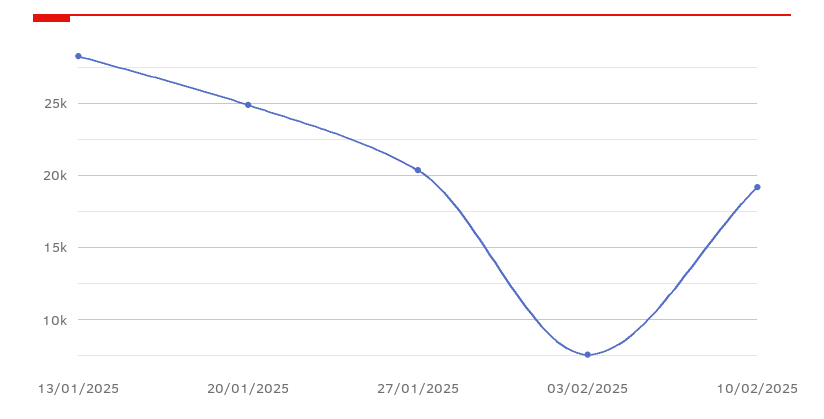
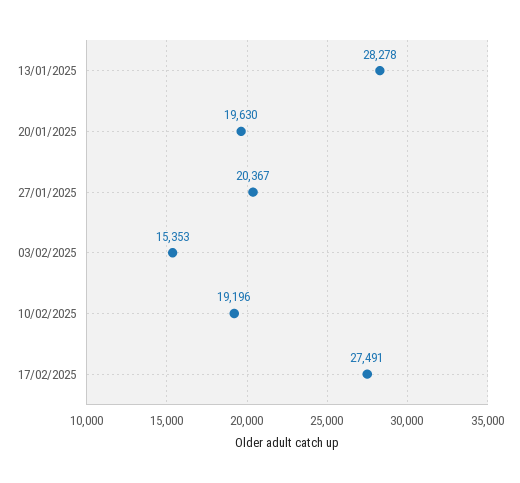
20/01/2025: 25000 -> 19630
03/02/2025: 7500 -> 15353
17/02/2025: none -> 27491

